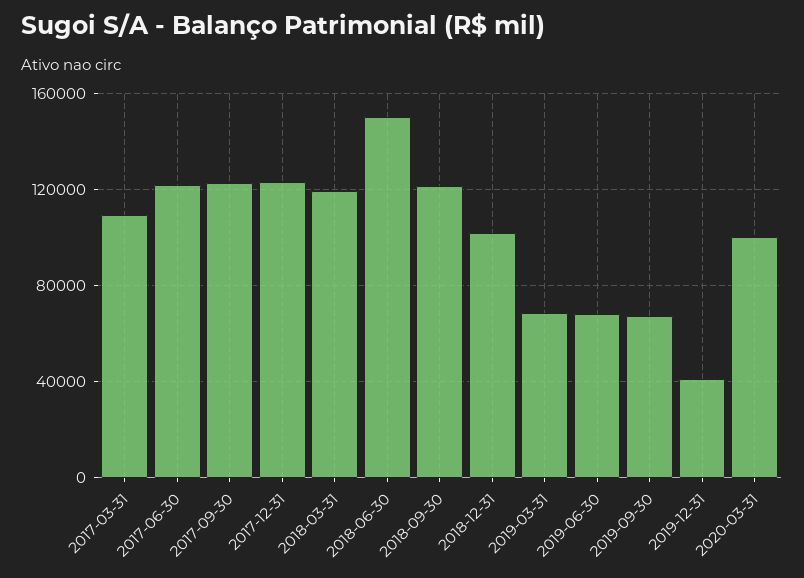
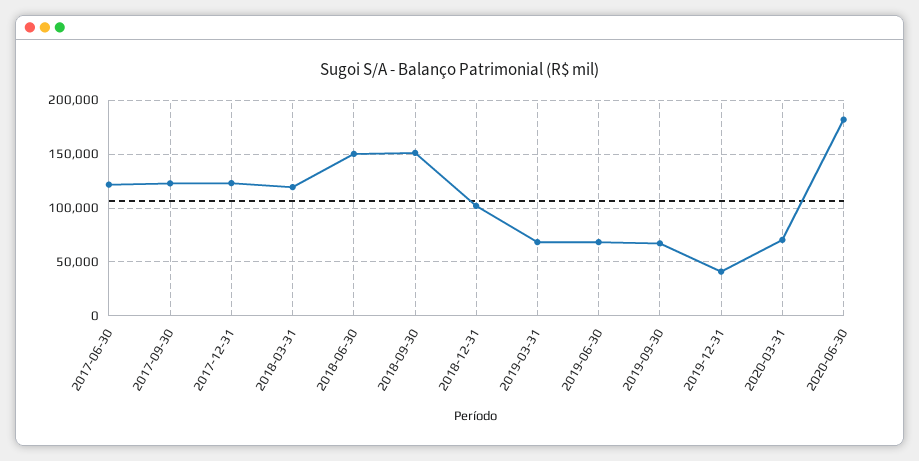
2017-03-31: 110000 -> none
2018-09-30: 120000 -> 150000
2020-03-31: 100000 -> 70000
2020-06-30: none -> 180000

